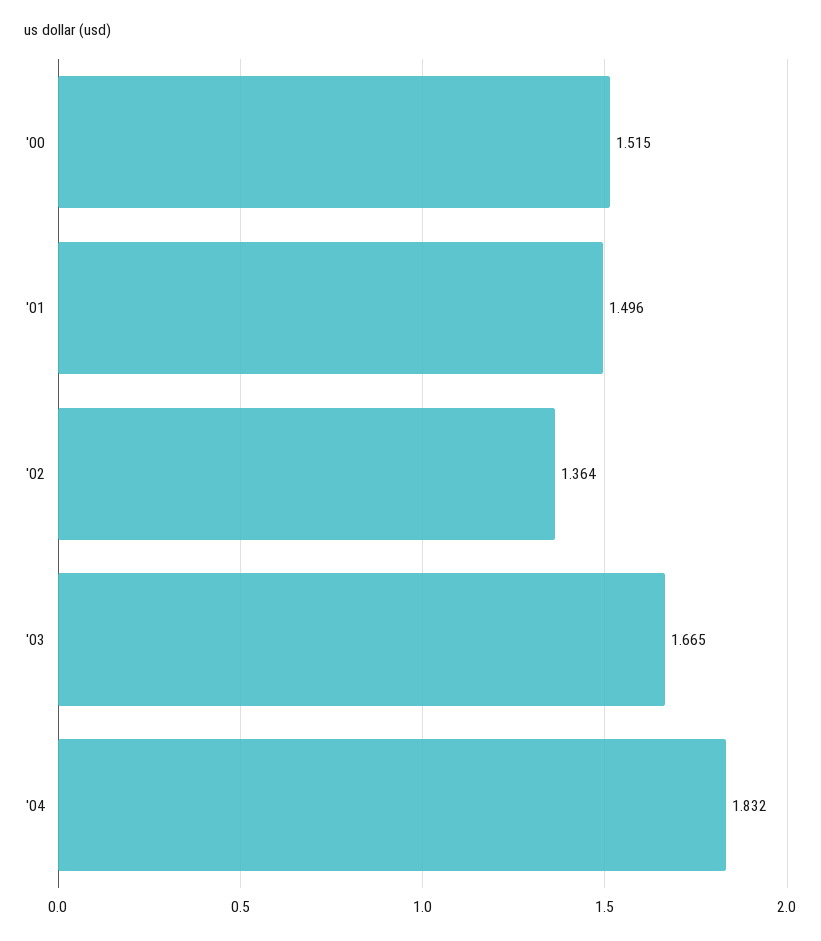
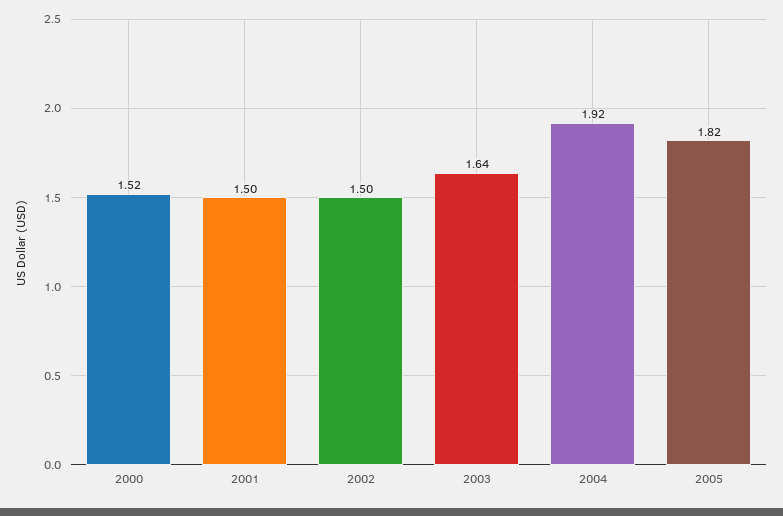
'02: 1.364 -> 1.5
'03: 1.665 -> 1.64
'04: 1.832 -> 1.92
2005: none -> 1.82

